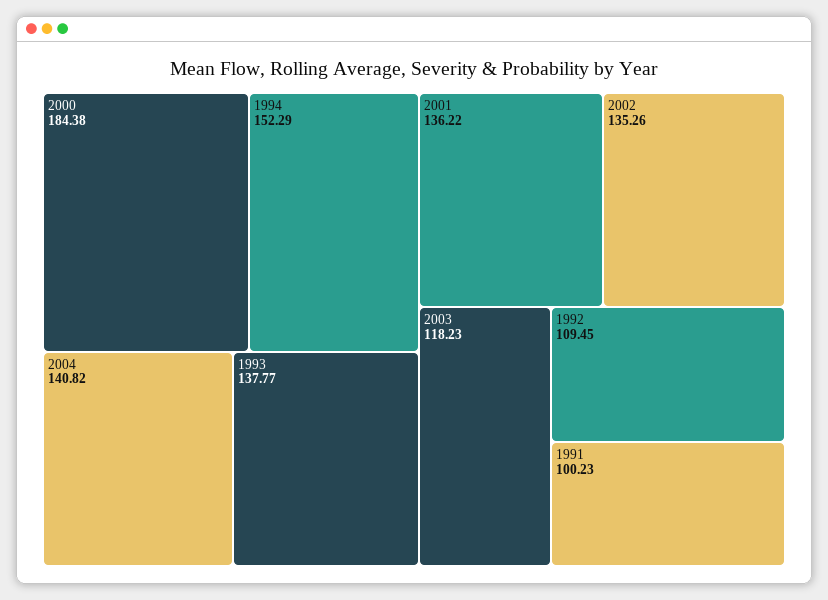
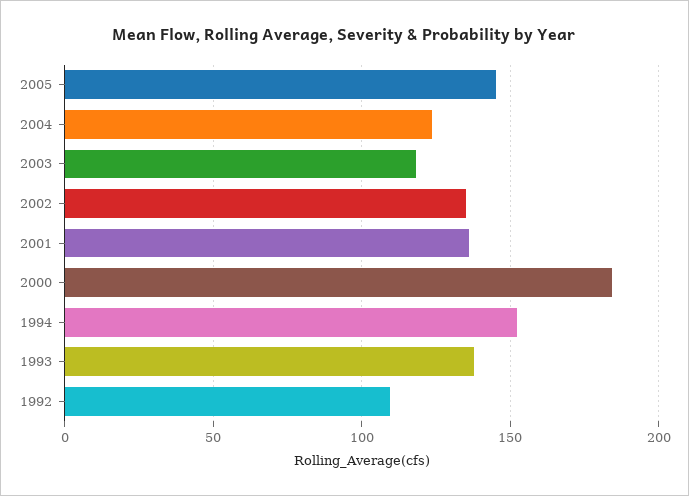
2004: 140.82 -> 125
1991: 100.23 -> none
2005: none -> 145

